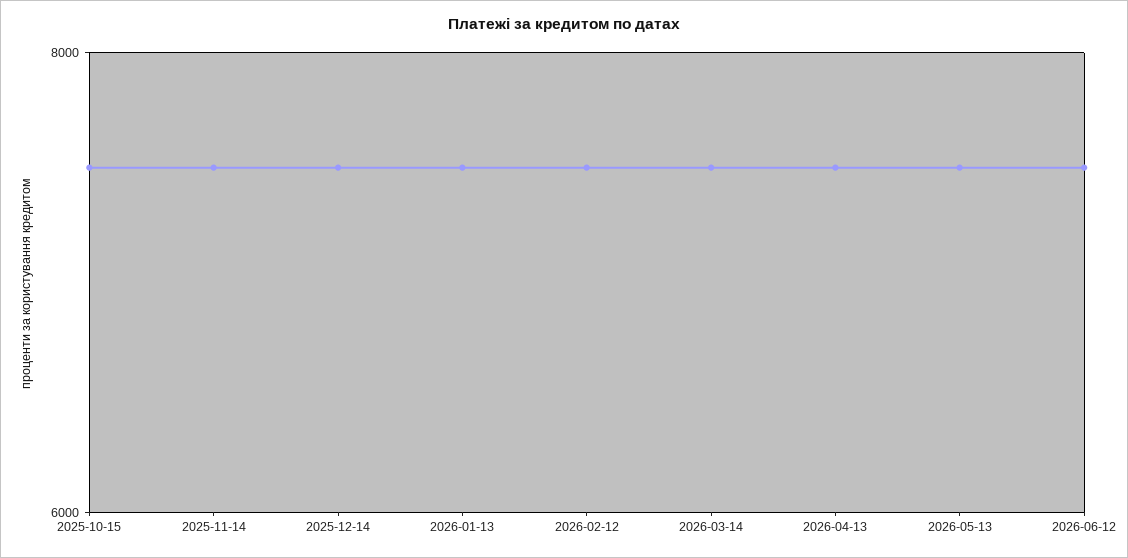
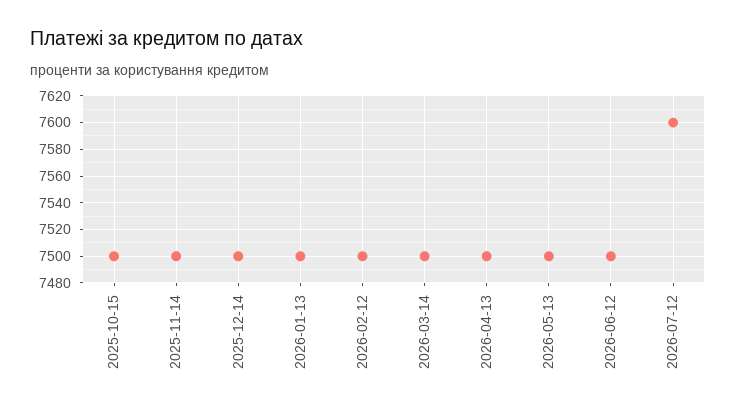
2026-07-12: none -> 7600

